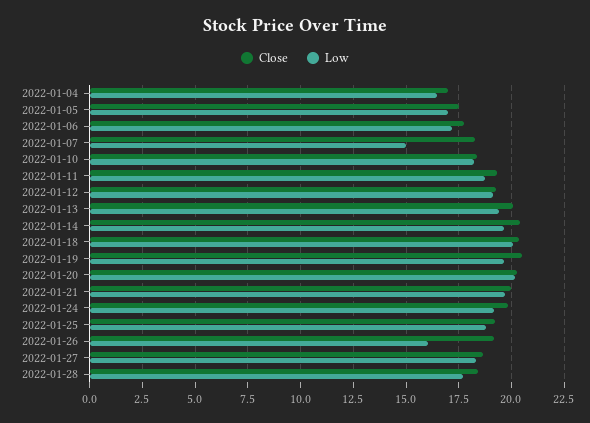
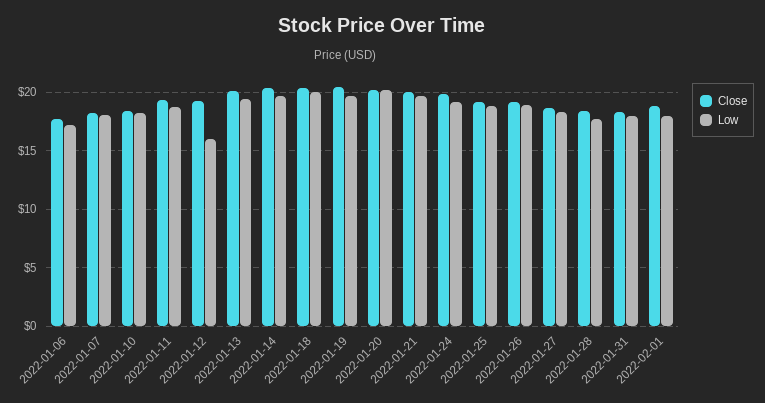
Close, 2022-01-04: 17 -> none
Low, 2022-01-04: 16.5 -> none
Close, 2022-01-05: 17.5 -> none
Low, 2022-01-05: 17 -> none
Low, 2022-01-07: 15 -> 18
Low, 2022-01-12: 19 -> 16
Low, 2022-01-26: 16 -> 19
Close, 2022-01-31: none -> 18
Low, 2022-01-31: none -> 18
Close, 2022-02-01: none -> 19
Low, 2022-02-01: none -> 18

